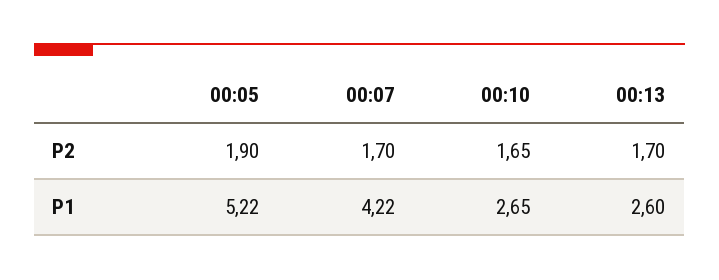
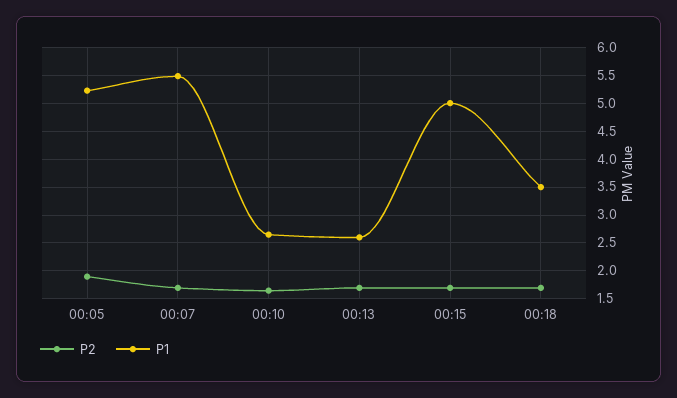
P1, 00:07: 4.22 -> 5.5
P2, 00:15: none -> 1.75
P1, 00:15: none -> 5
P2, 00:18: none -> 1.75
P1, 00:18: none -> 3.5

